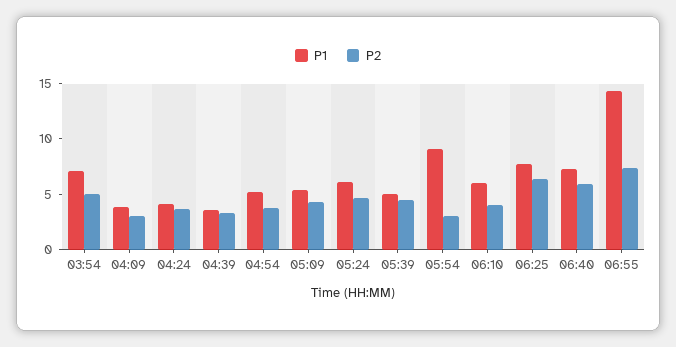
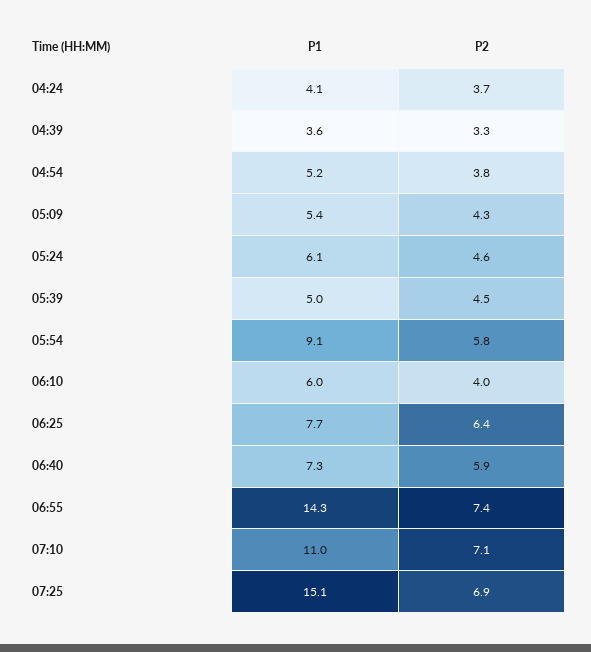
P1, 03:54: 7 -> none
P2, 03:54: 5 -> none
P1, 04:09: 4 -> none
P2, 04:09: 3 -> none
P2, 05:54: 3 -> 5.8
P1, 07:10: none -> 11
P2, 07:10: none -> 7.1
P1, 07:25: none -> 15.1
P2, 07:25: none -> 6.9

